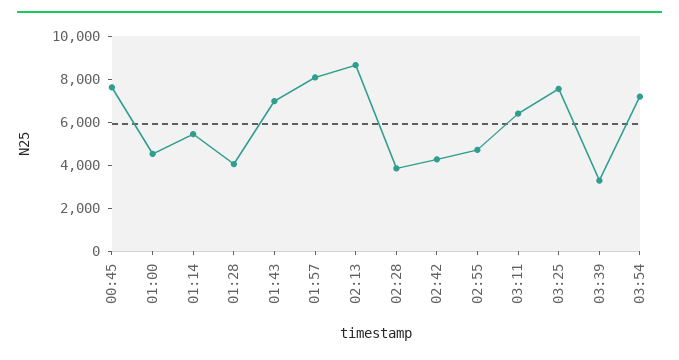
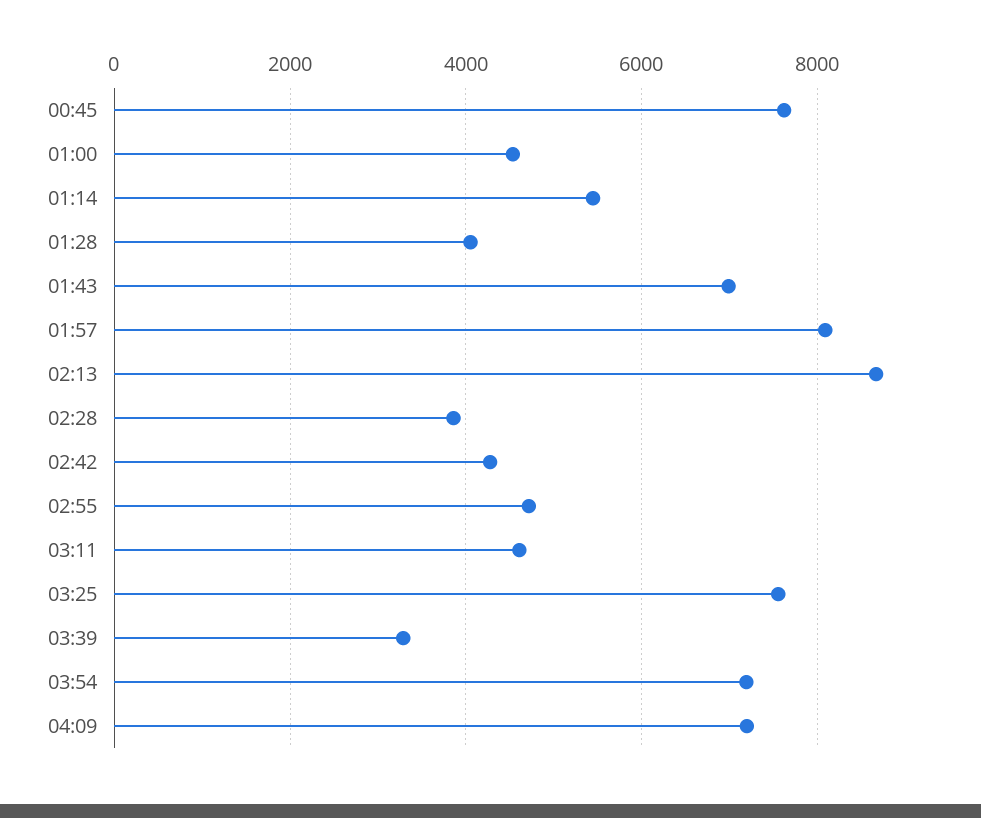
03:11: 6500 -> 4600
04:09: none -> 7200

